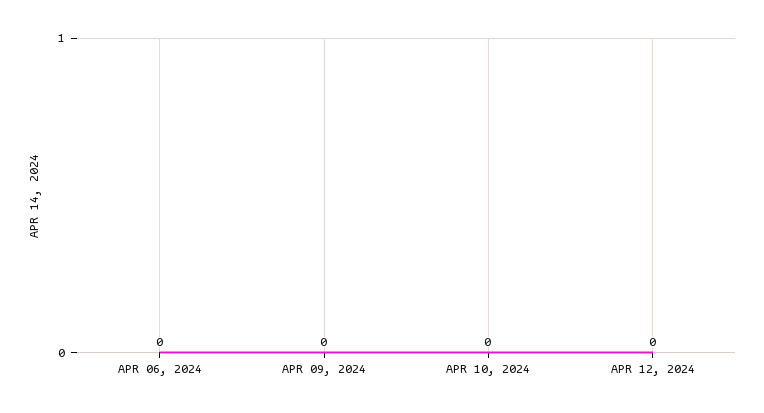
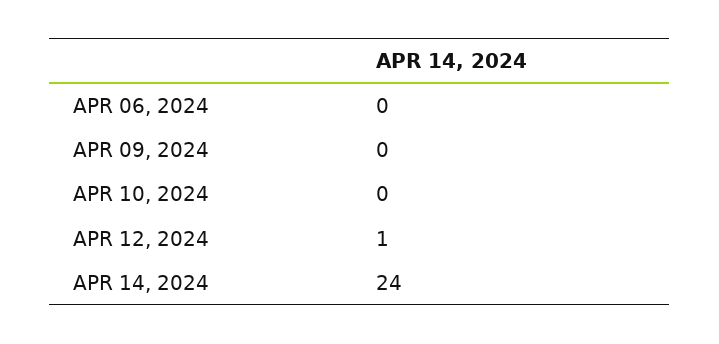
APR 12, 2024: 0 -> 1
APR 14, 2024: none -> 24

